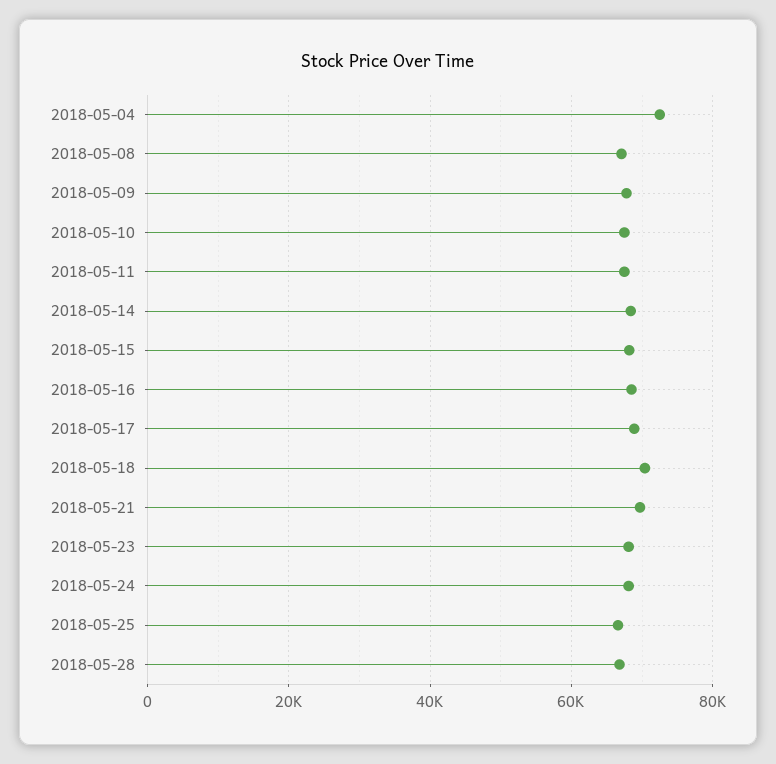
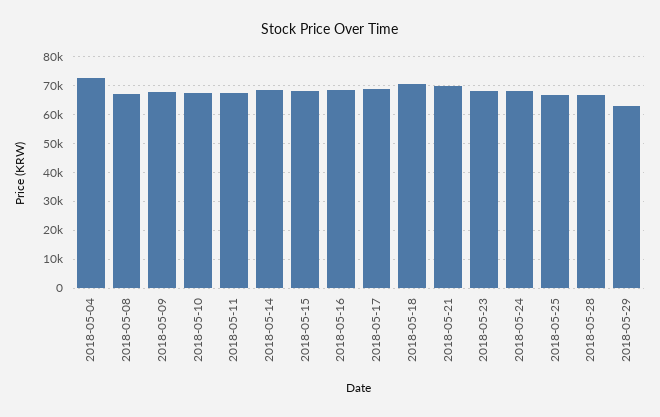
2018-05-29: none -> 62500

